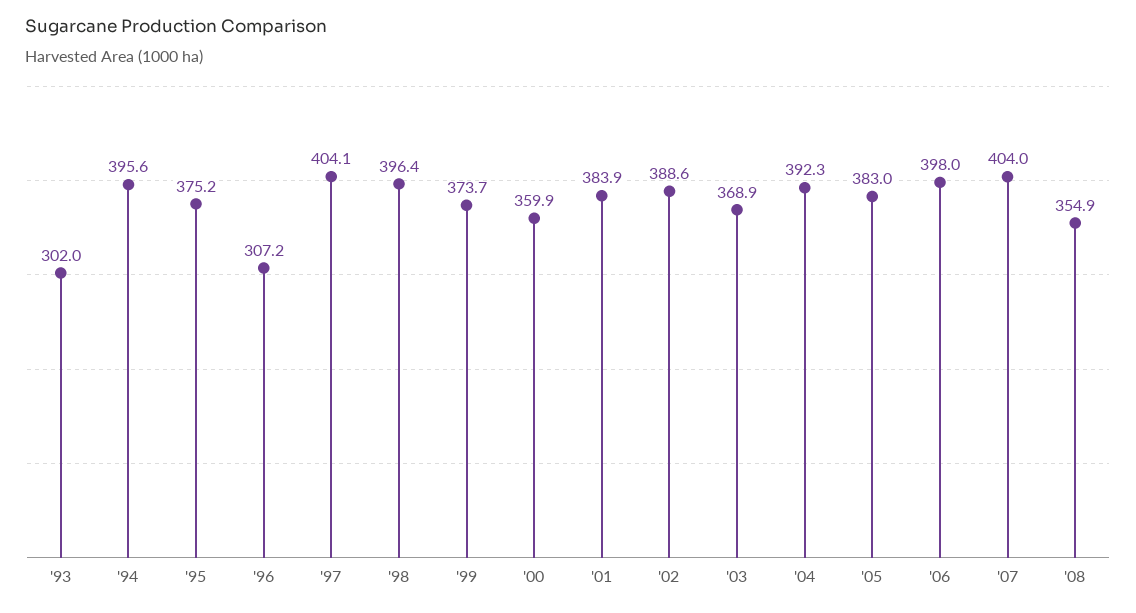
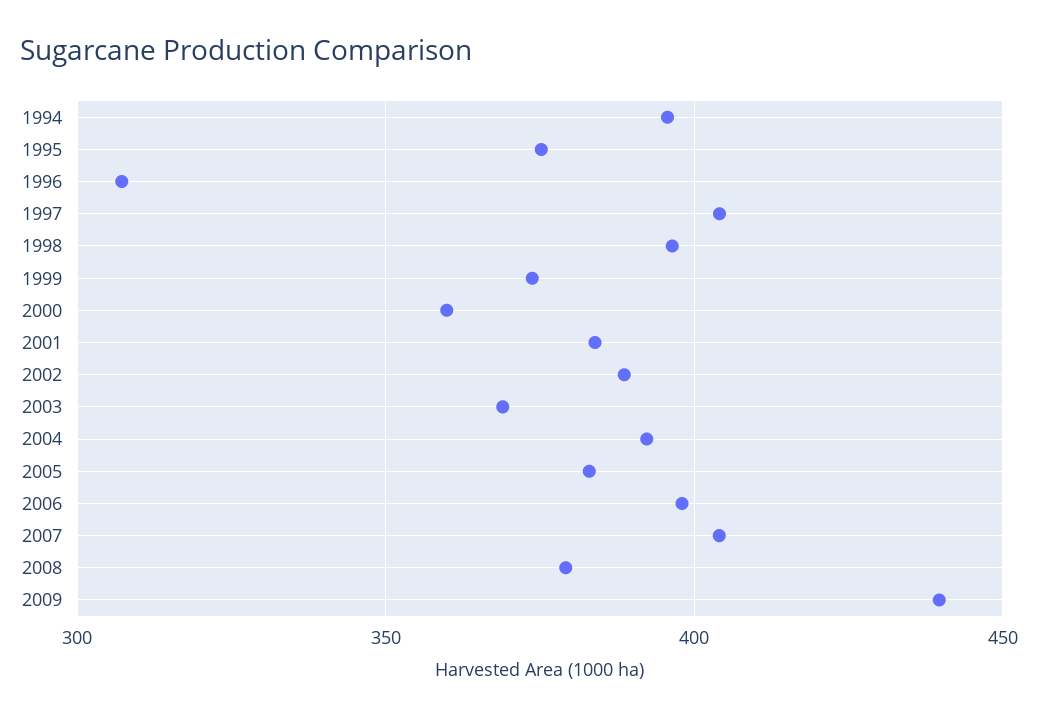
'93: 302 -> none
'08: 354.9 -> 380
2009: none -> 440

